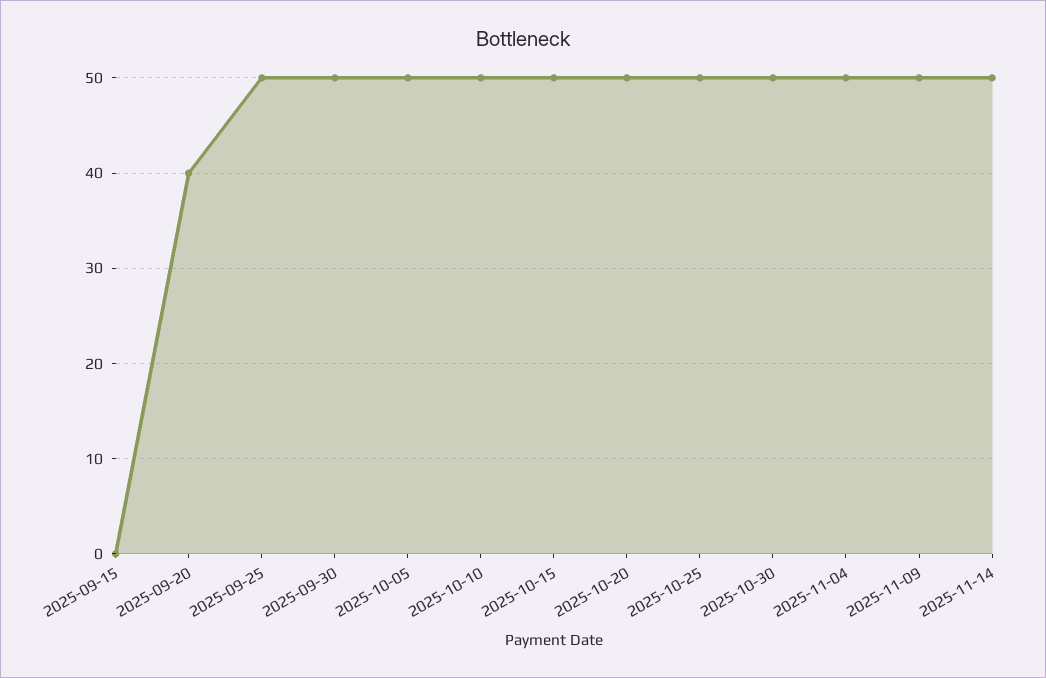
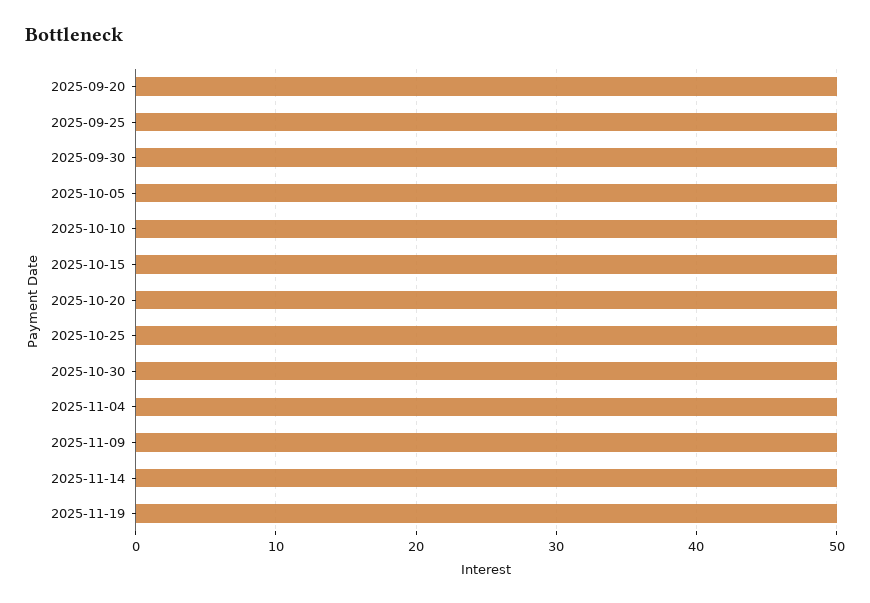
2025-09-15: 0 -> none
2025-09-20: 40 -> 50
2025-11-19: none -> 50

